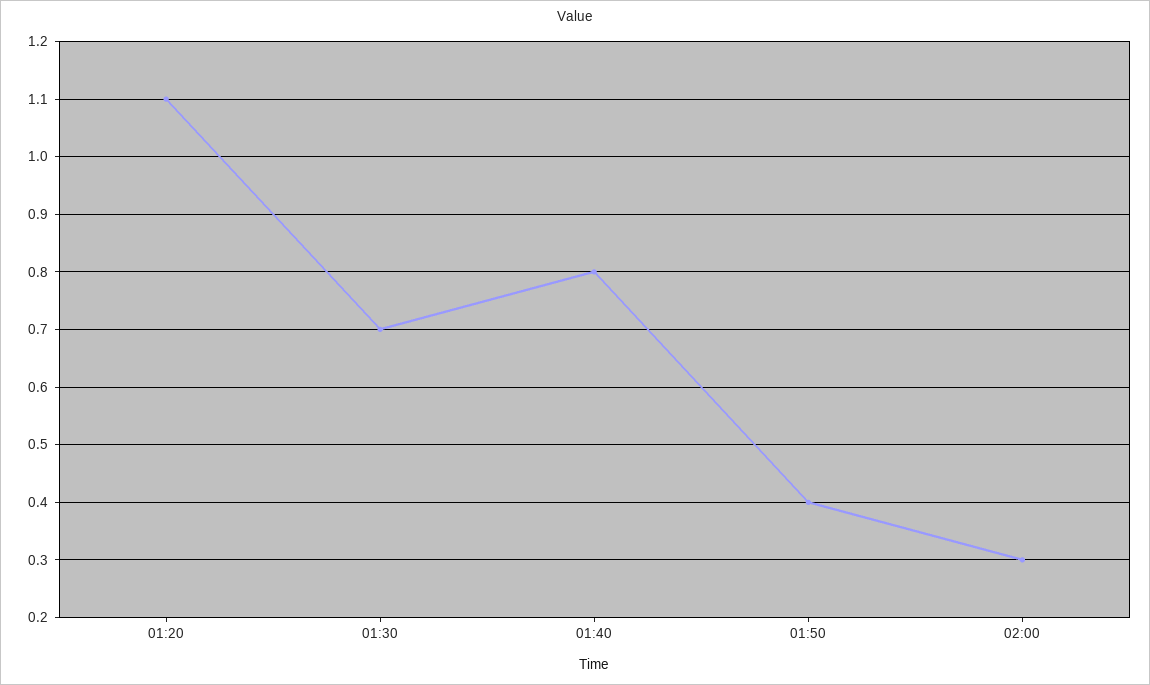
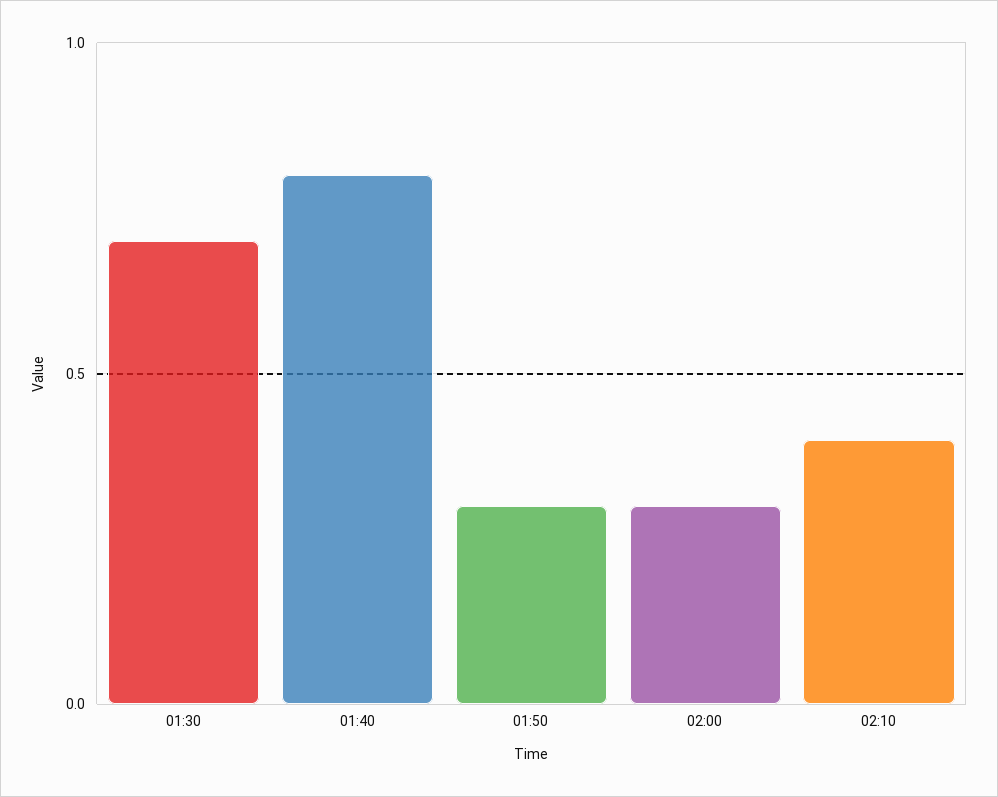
01:20: 1.1 -> none
01:50: 0.4 -> 0.3
02:10: none -> 0.4

